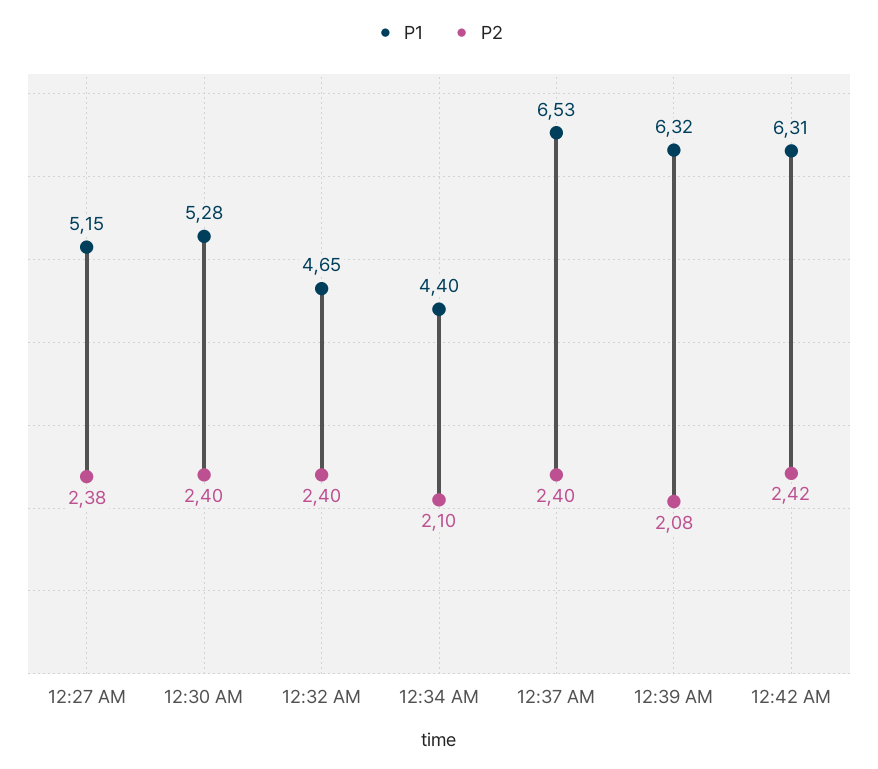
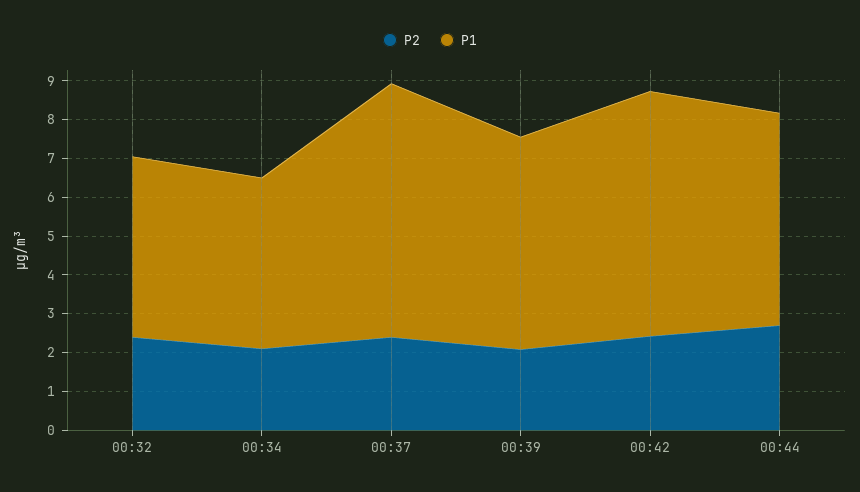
P1, 12:27 AM: 5.15 -> none
P2, 12:27 AM: 2.38 -> none
P1, 12:30 AM: 5.28 -> none
P2, 12:30 AM: 2.4 -> none
P1, 12:39 AM: 6.32 -> 5.5
P2, 00:44: none -> 2.75
P1, 00:44: none -> 5.5

